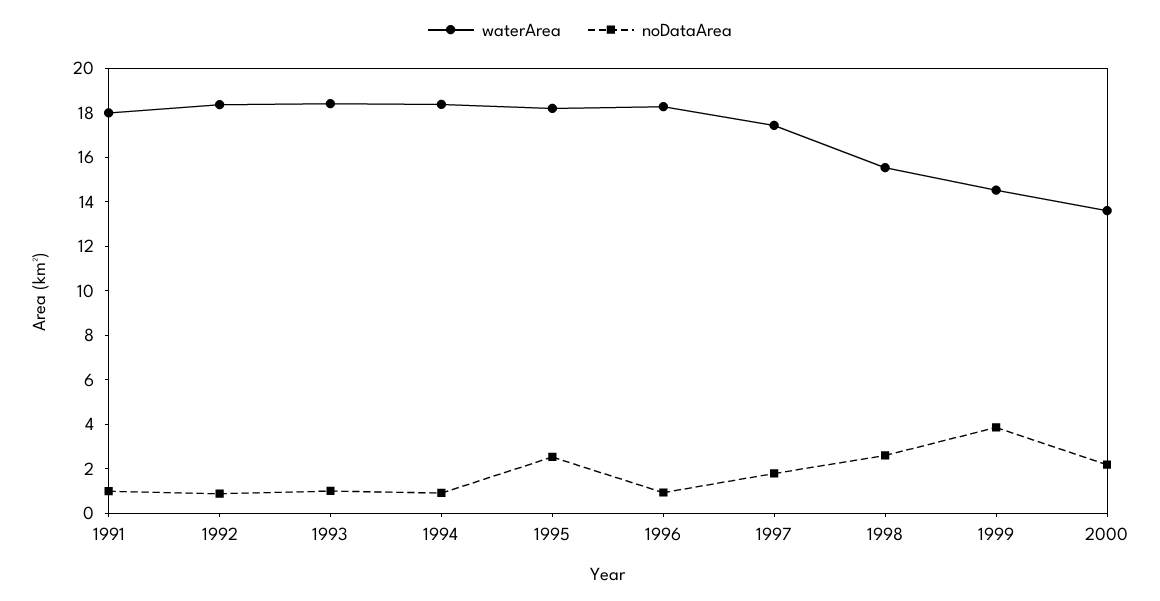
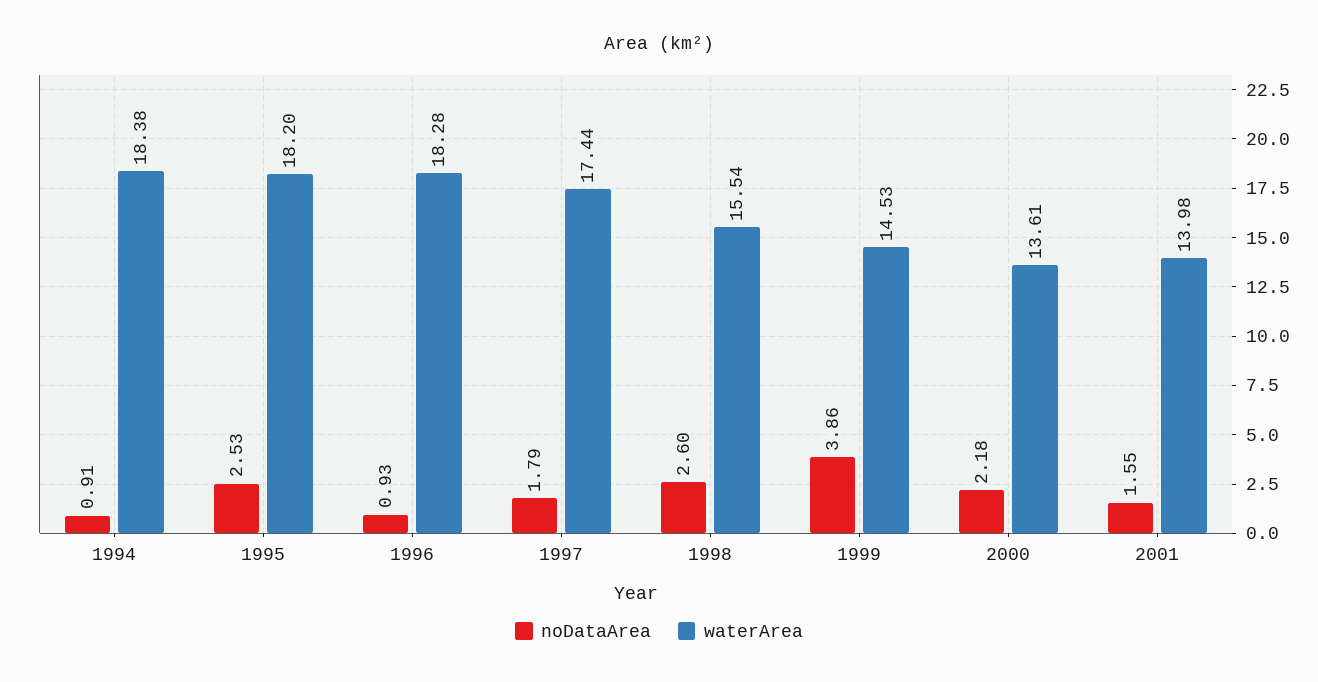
waterArea, 1991: 18 -> none
noDataArea, 1991: 1 -> none
waterArea, 1992: 18.5 -> none
noDataArea, 1992: 1 -> none
waterArea, 1993: 18.5 -> none
noDataArea, 1993: 1 -> none
noDataArea, 2001: none -> 1.55
waterArea, 2001: none -> 13.98

